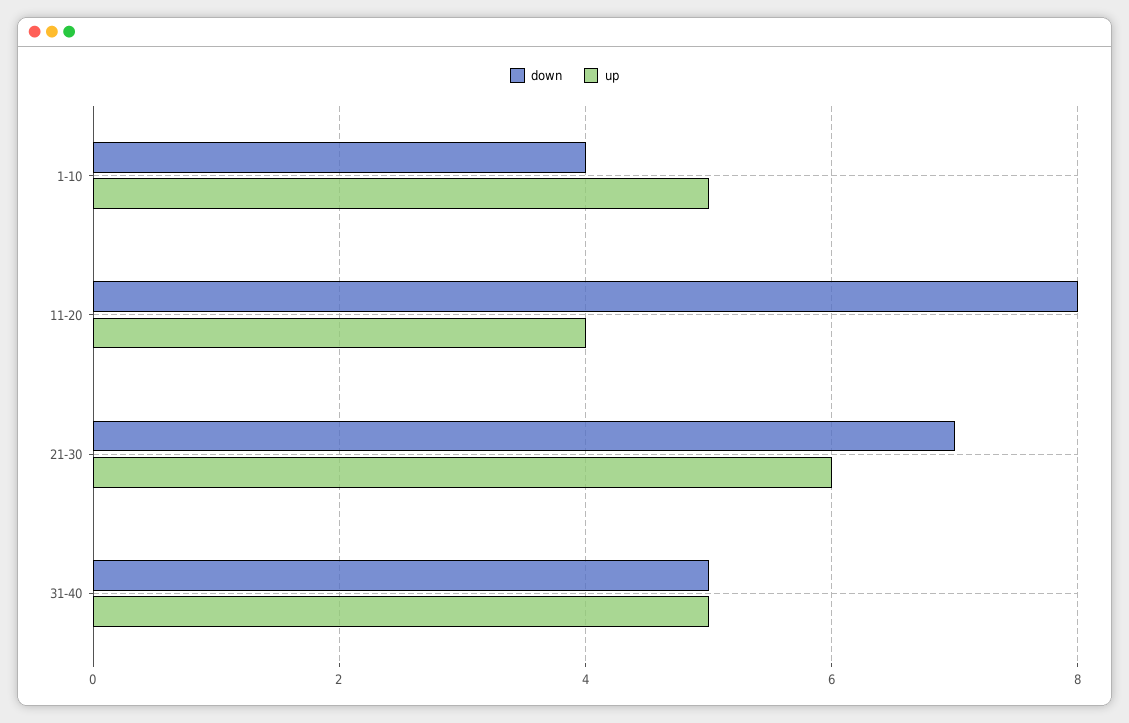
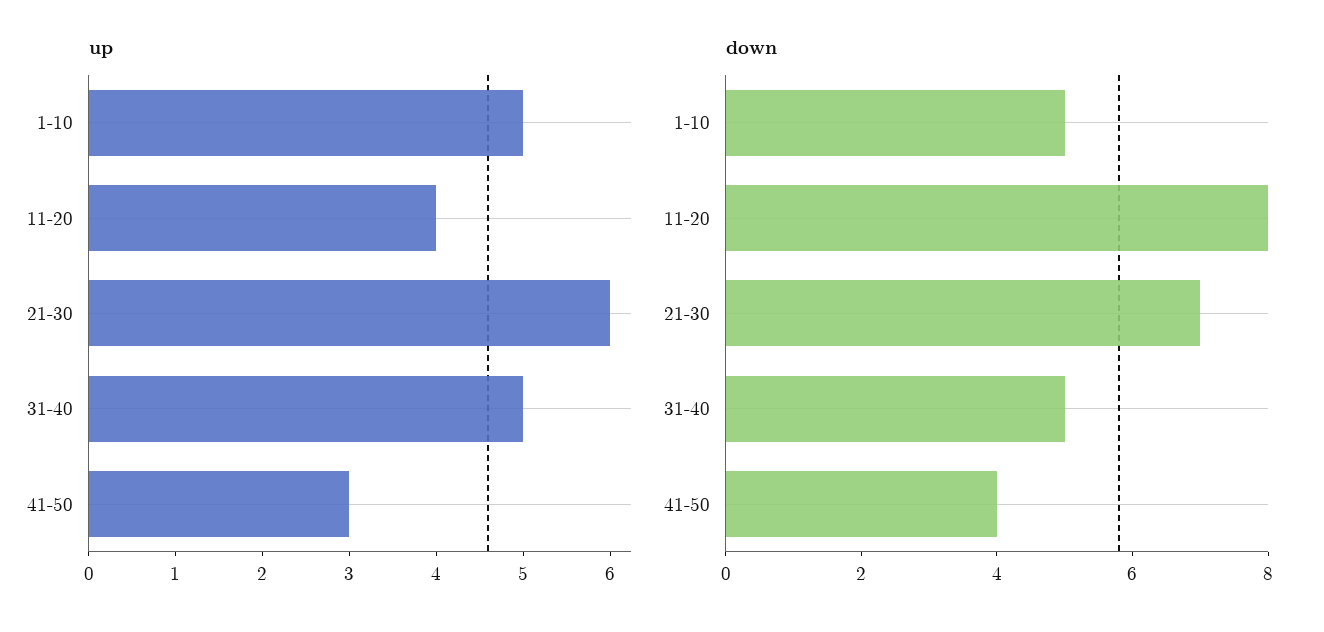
down, 1-10: 4 -> 5
up, 41-50: none -> 3
down, 41-50: none -> 4

